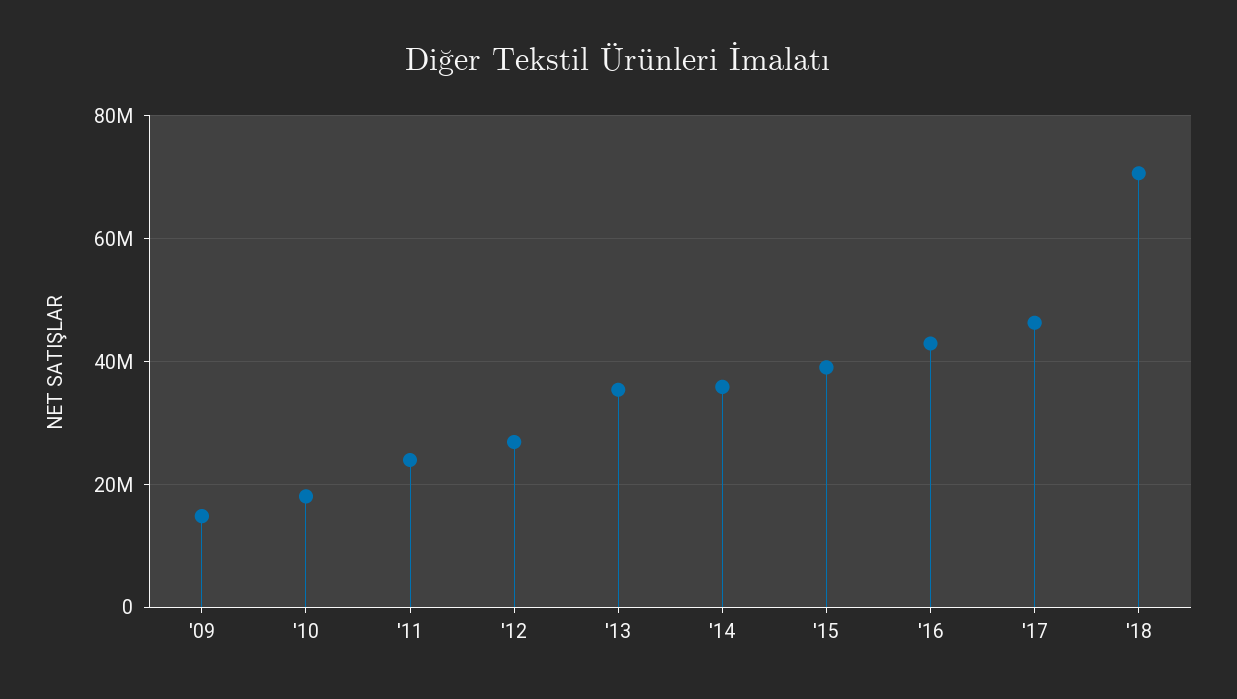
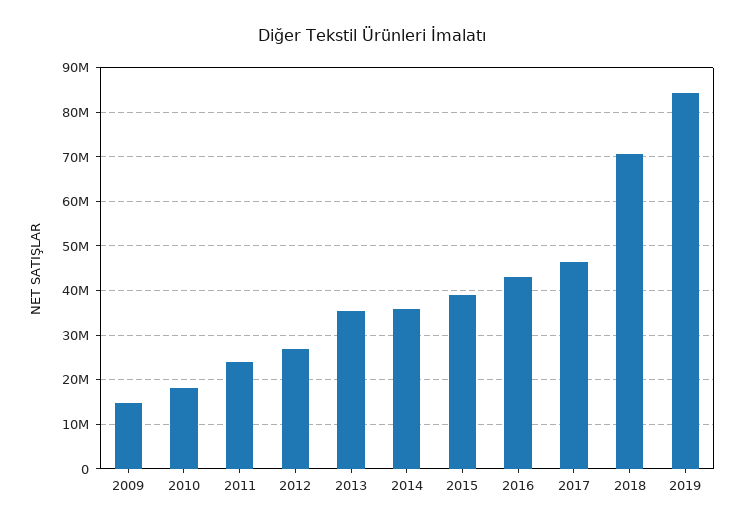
2019: none -> 84000000

